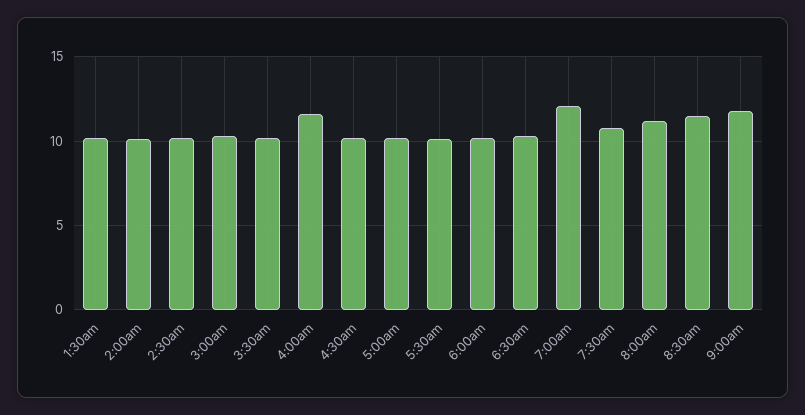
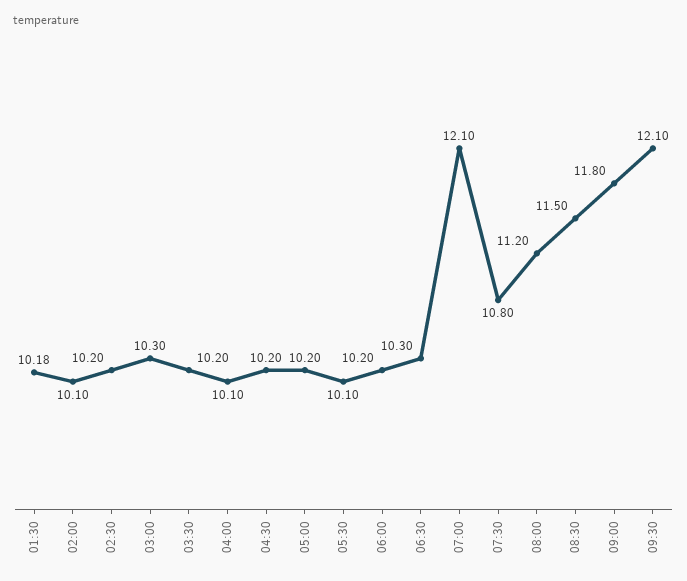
4:00am: 11.5 -> 10.1
09:30: none -> 12.1

